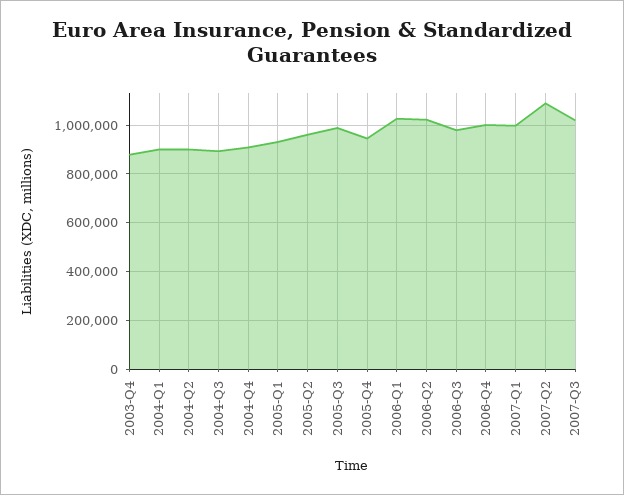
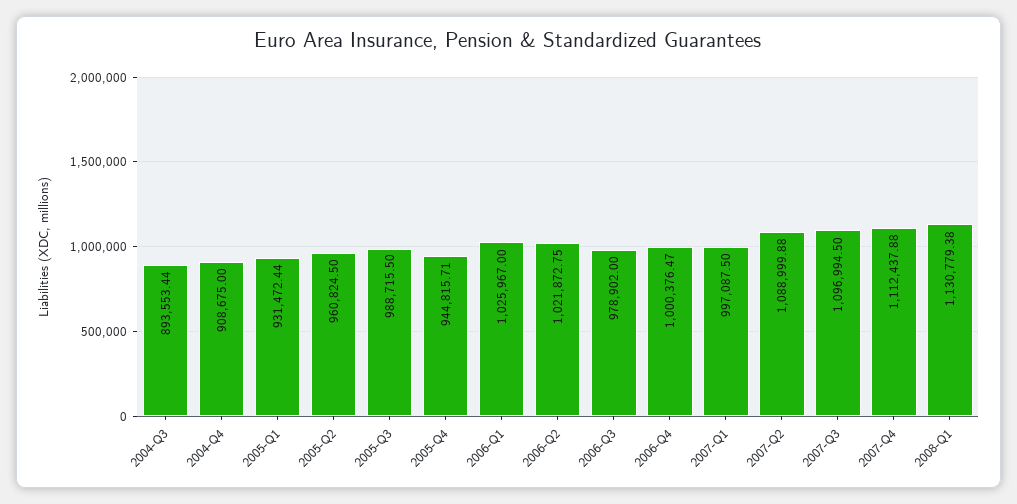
2003-Q4: 875000 -> none
2004-Q1: 900000 -> none
2004-Q2: 900000 -> none
2007-Q3: 1025000 -> 1096994.5
2007-Q4: none -> 1112437.88
2008-Q1: none -> 1130779.38

